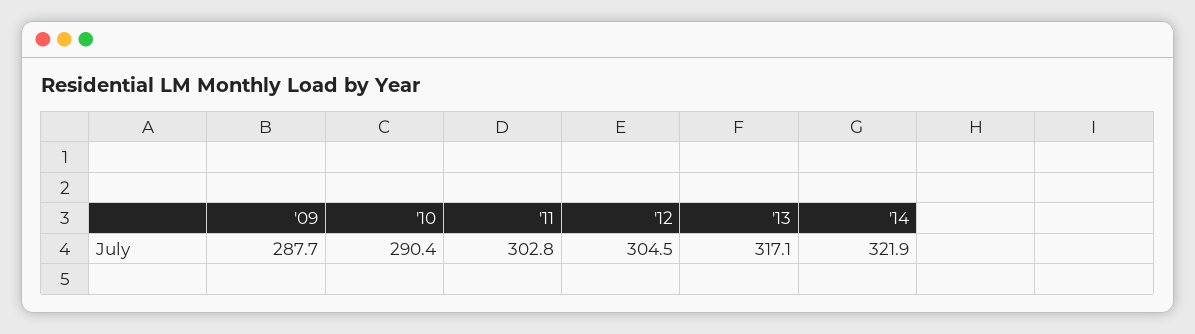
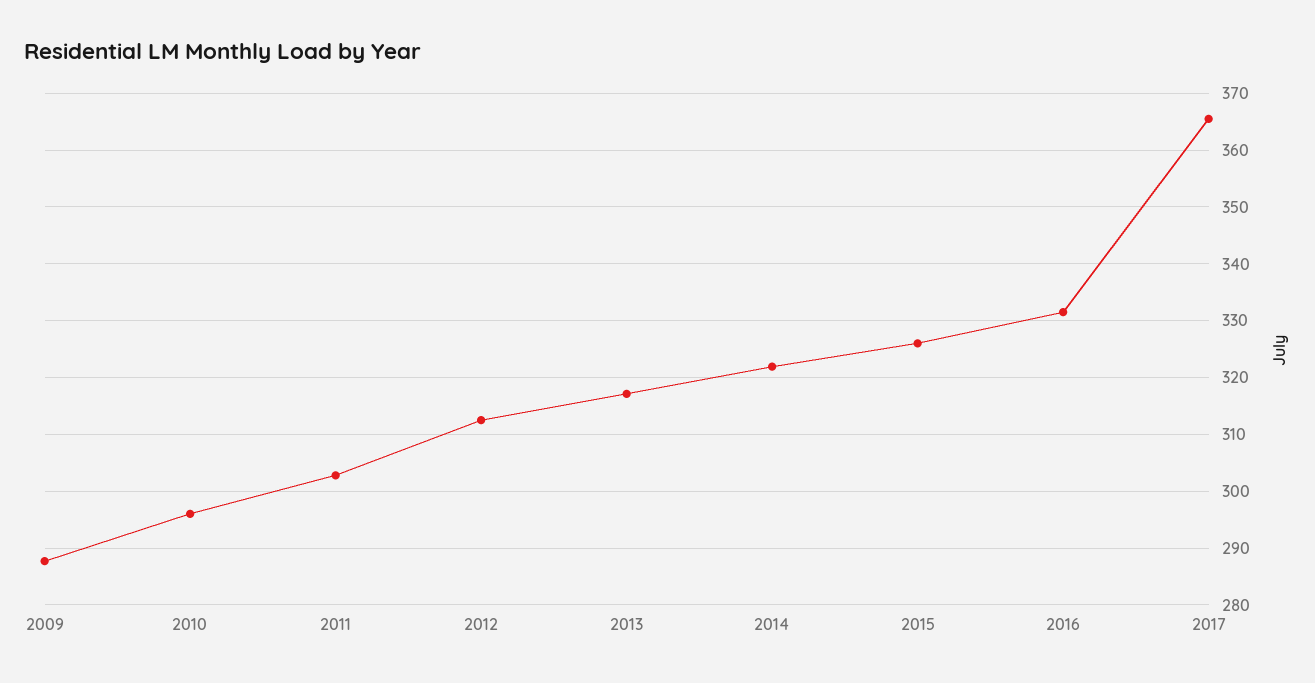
'10: 290.4 -> 296
'12: 304.5 -> 312
2015: none -> 326
2016: none -> 332
2017: none -> 366

